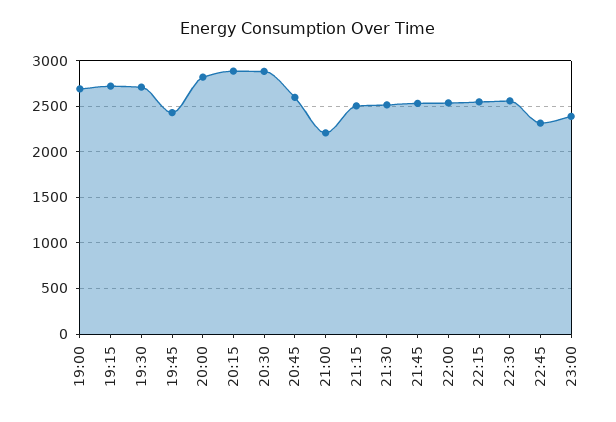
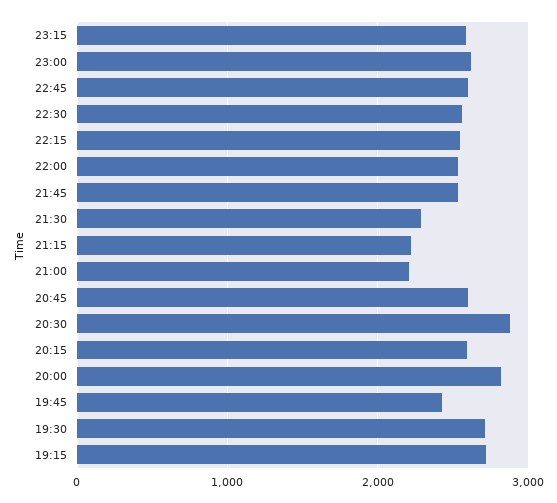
19:00: 2700 -> none
20:15: 2900 -> 2600
21:15: 2500 -> 2200
21:30: 2500 -> 2300
22:45: 2300 -> 2600
23:00: 2400 -> 2600
23:15: none -> 2600

